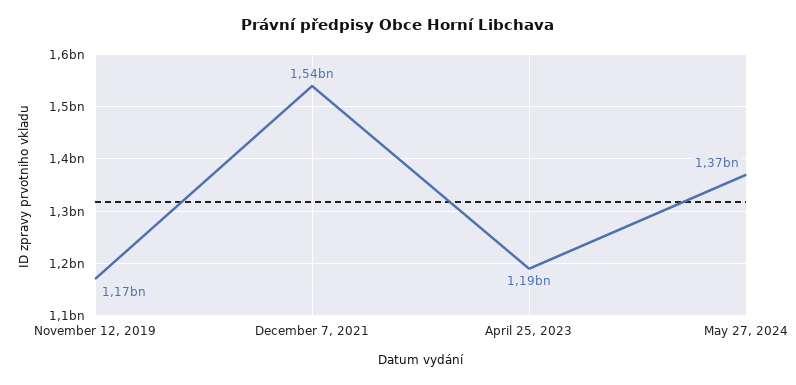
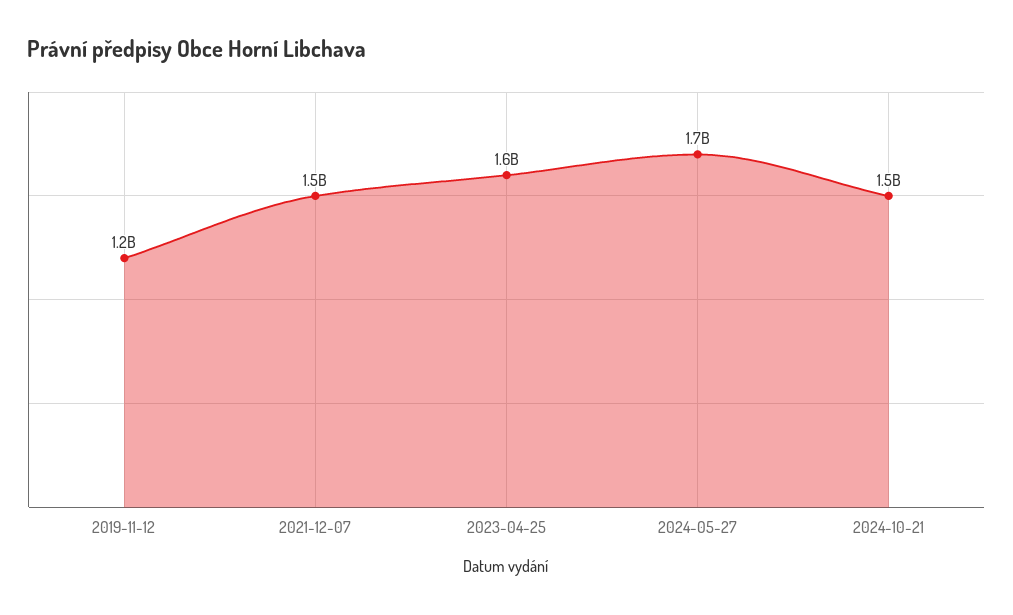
April 25, 2023: 1190000000 -> 1600000000
May 27, 2024: 1370000000 -> 1700000000
2024-10-21: none -> 1500000000

